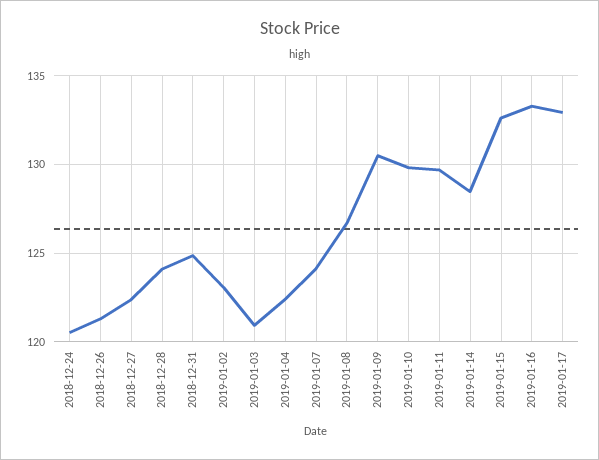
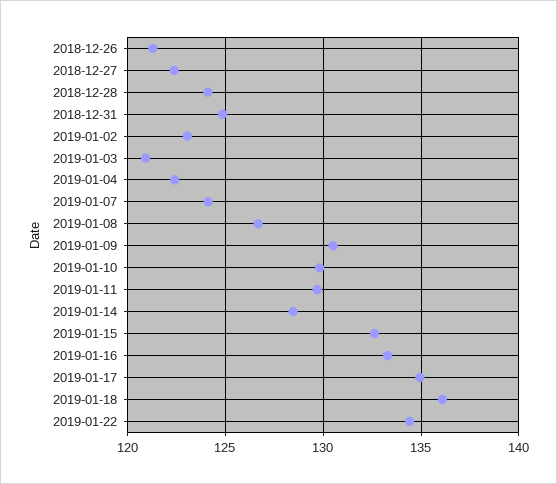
2018-12-24: 120.5 -> none
2019-01-17: 133 -> 135
2019-01-18: none -> 136
2019-01-22: none -> 134.5

